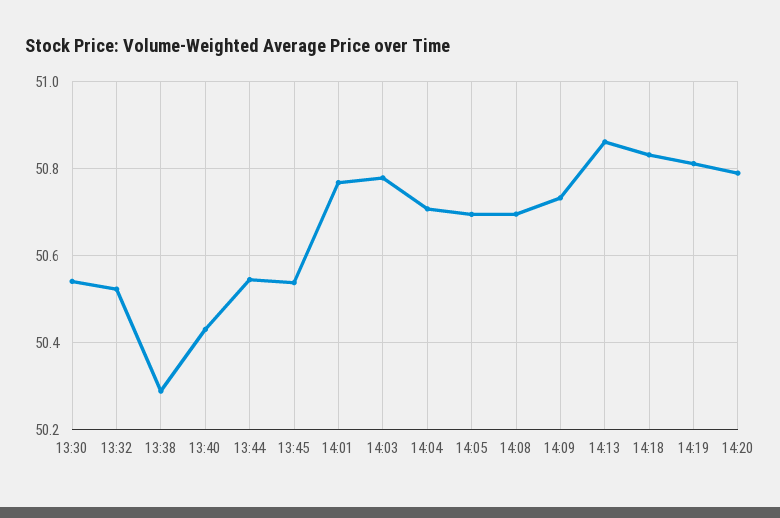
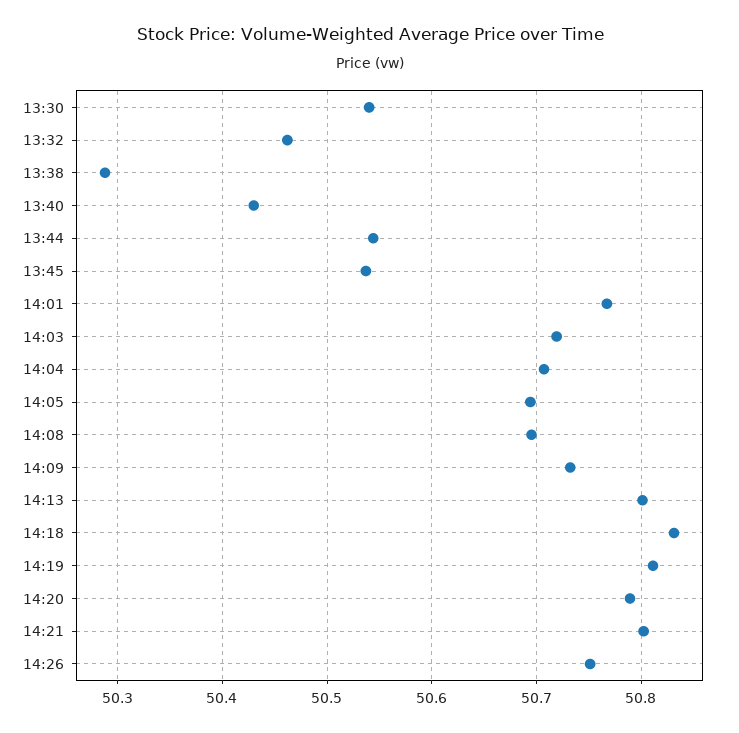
13:32: 50.52 -> 50.46
14:03: 50.78 -> 50.72
14:13: 50.86 -> 50.8
14:21: none -> 50.8
14:26: none -> 50.75

